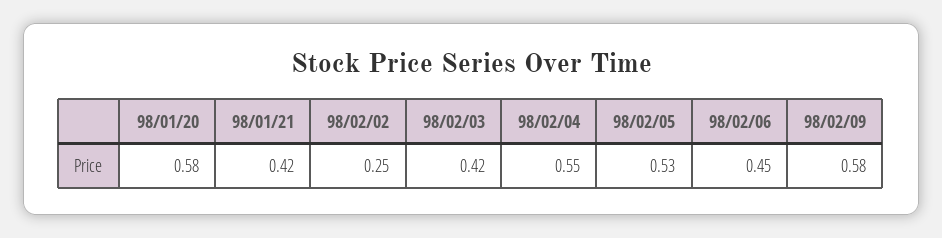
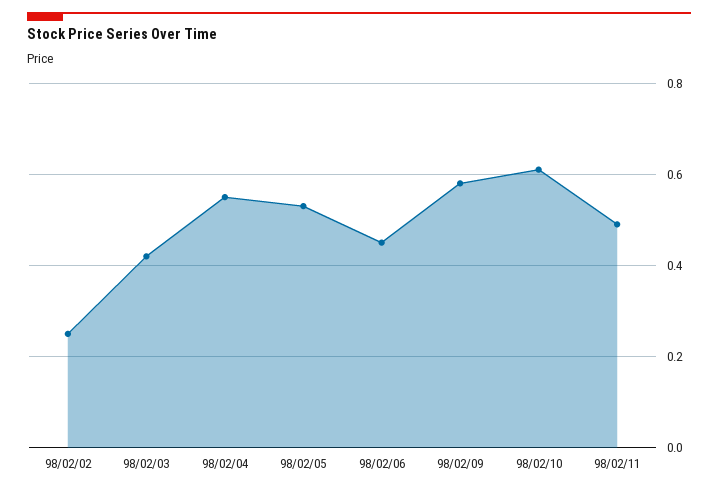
98/01/20: 0.58 -> none
98/01/21: 0.42 -> none
98/02/10: none -> 0.6
98/02/11: none -> 0.5

